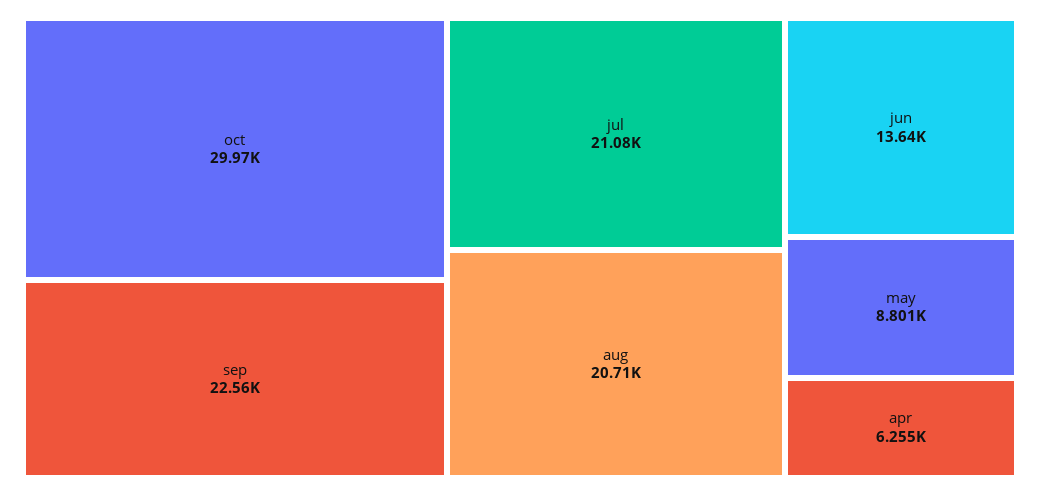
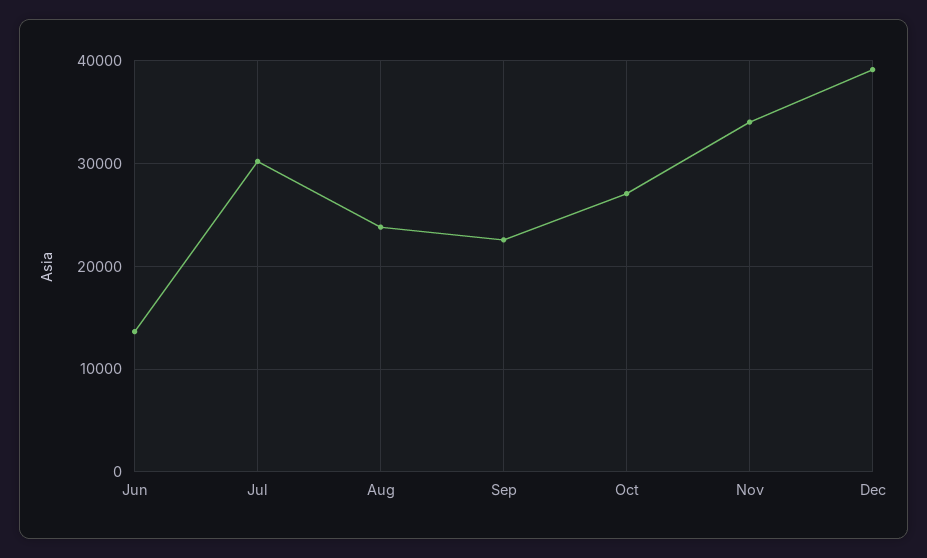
oct: 29970 -> 27000
jul: 21080 -> 30000
aug: 20710 -> 24000
may: 8801 -> none
apr: 6255 -> none
Nov: none -> 34000
Dec: none -> 39000

